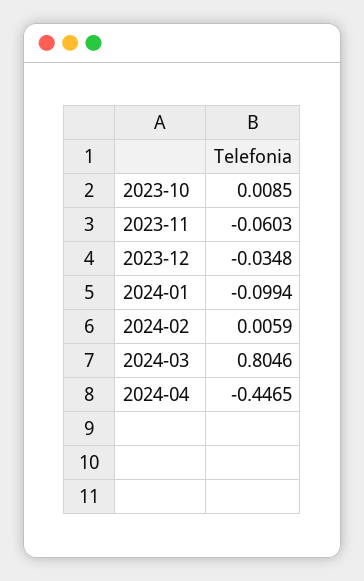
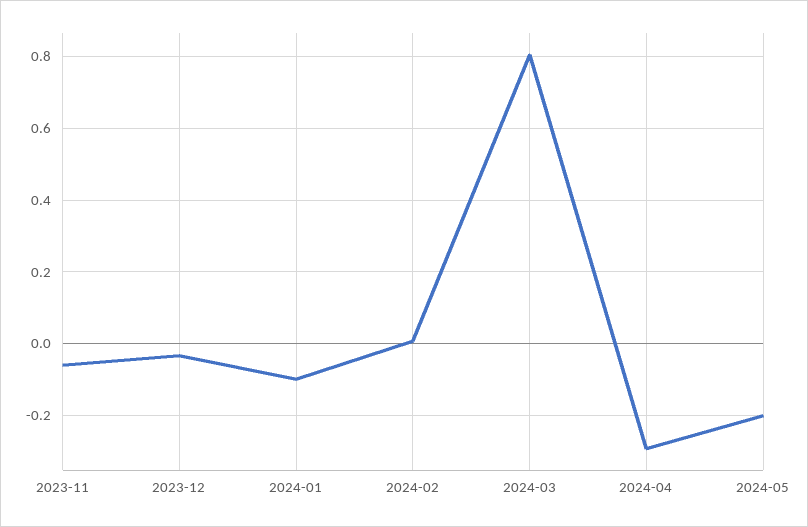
2023-10: 0.0085 -> none
2024-04: -0.4465 -> -0.3
2024-05: none -> -0.2

